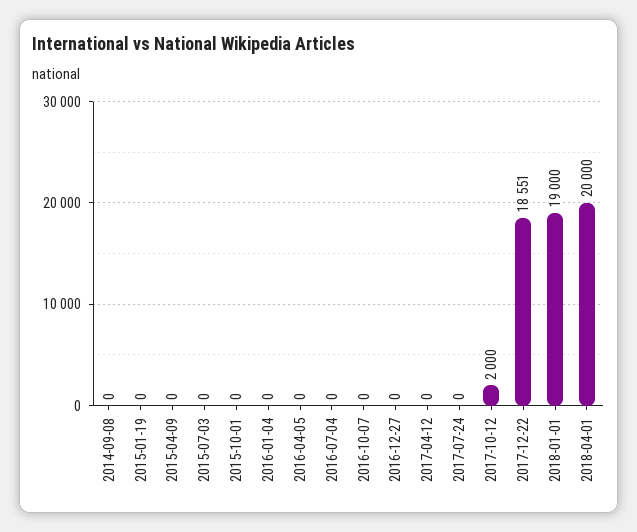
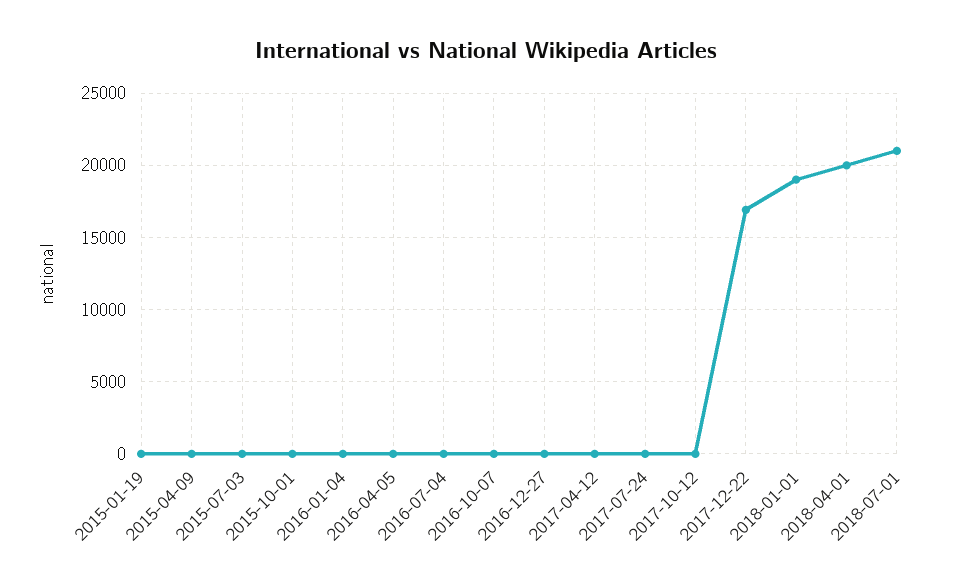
2014-09-08: 0 -> none
2017-10-12: 2000 -> 0
2017-12-22: 18551 -> 17000
2018-07-01: none -> 21000

